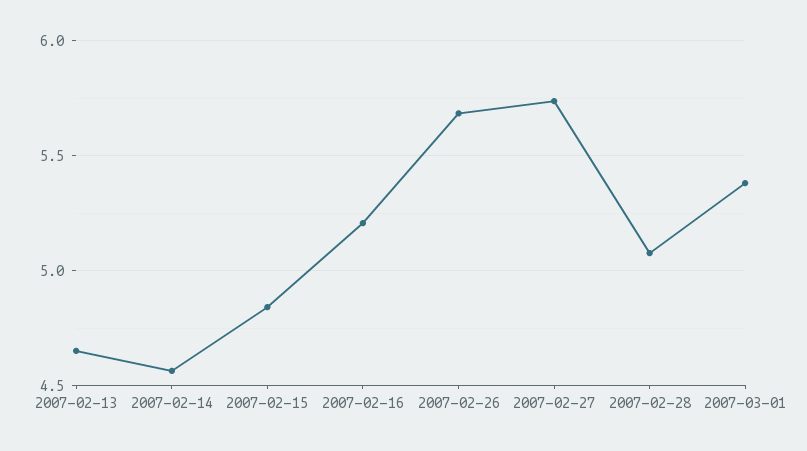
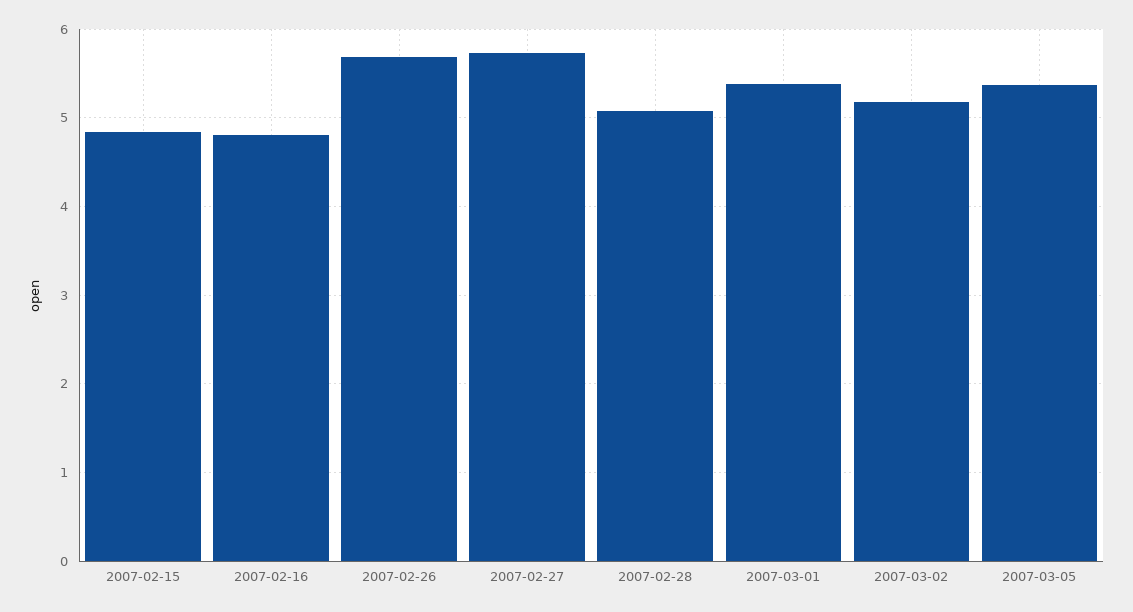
2007-02-13: 4.65 -> none
2007-02-14: 4.55 -> none
2007-02-16: 5.2 -> 4.8
2007-03-02: none -> 5.2
2007-03-05: none -> 5.4

